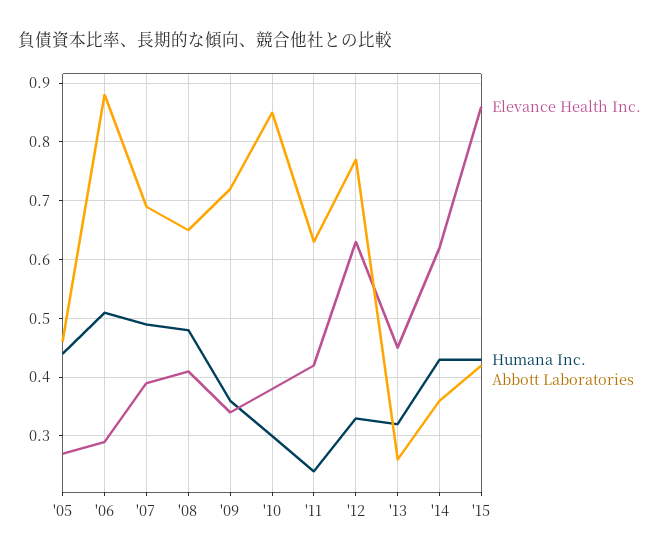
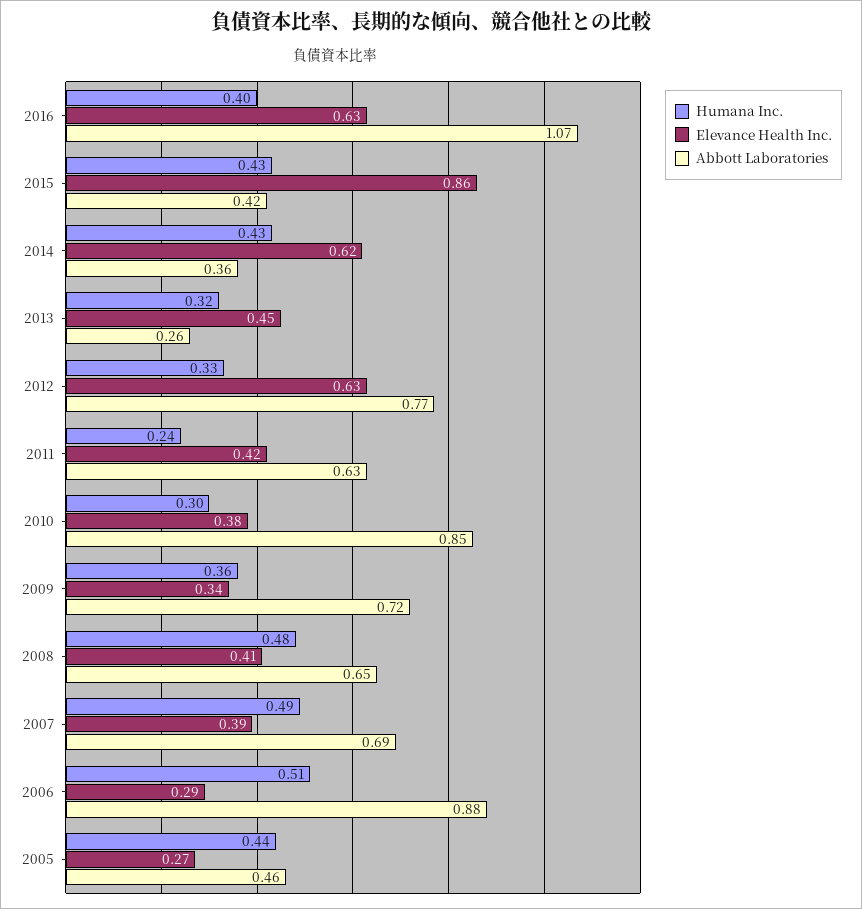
Humana Inc., 2016: none -> 0.4
Elevance Health Inc., 2016: none -> 0.63
Abbott Laboratories, 2016: none -> 1.07

